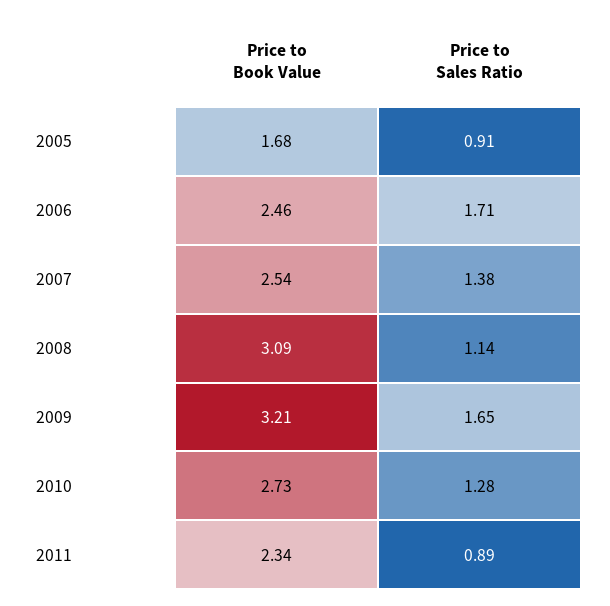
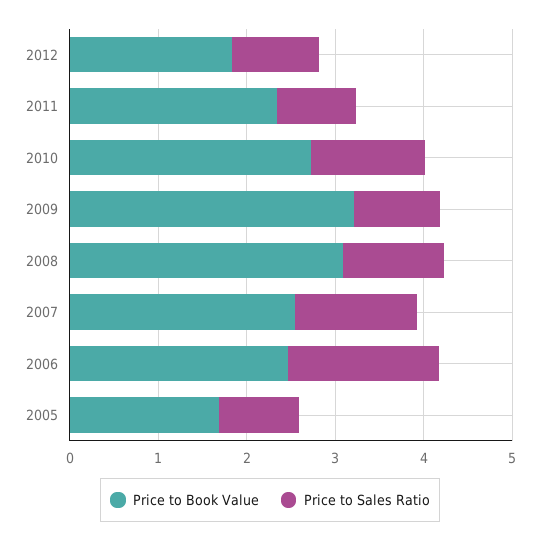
Price to Sales Ratio, 2009: 1.65 -> 1
Price to Book Value, 2012: none -> 1.8
Price to Sales Ratio, 2012: none -> 1

